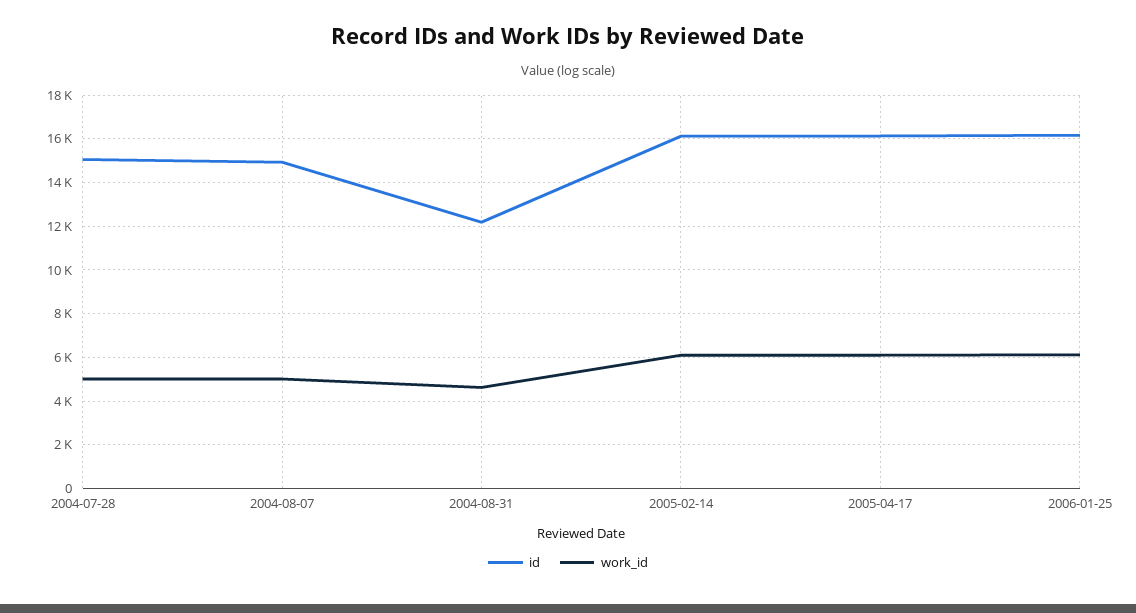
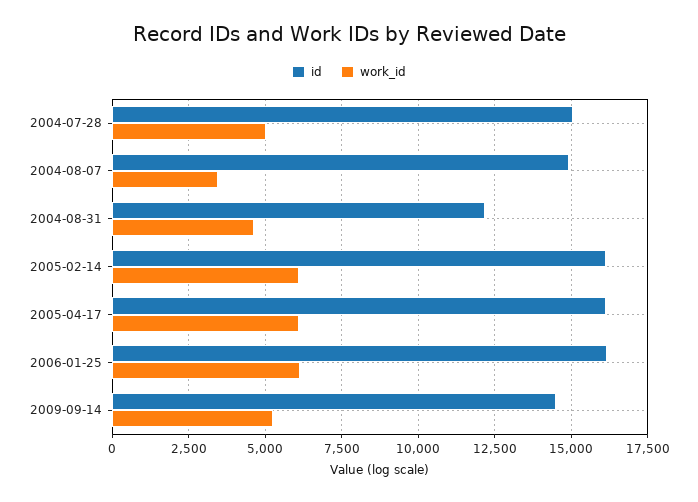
work_id, 2004-08-07: 5000 -> 3500
id, 2009-09-14: none -> 14500
work_id, 2009-09-14: none -> 5250

